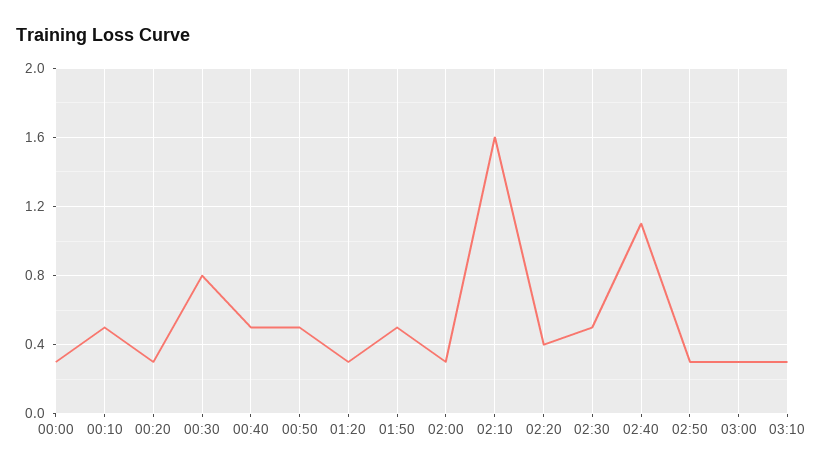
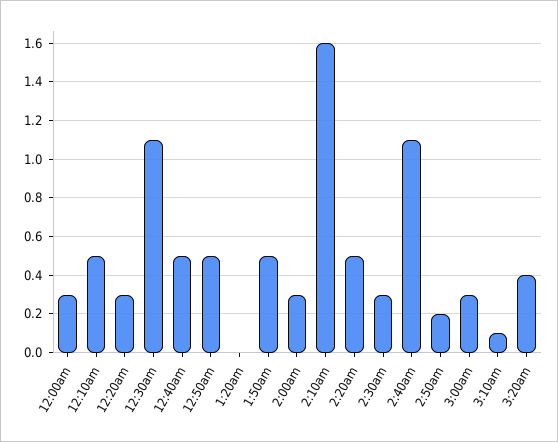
00:30: 0.8 -> 1.1
01:20: 0.3 -> 0
02:20: 0.4 -> 0.5
02:30: 0.5 -> 0.3
02:50: 0.3 -> 0.2
03:10: 0.3 -> 0.1
3:20am: none -> 0.4

